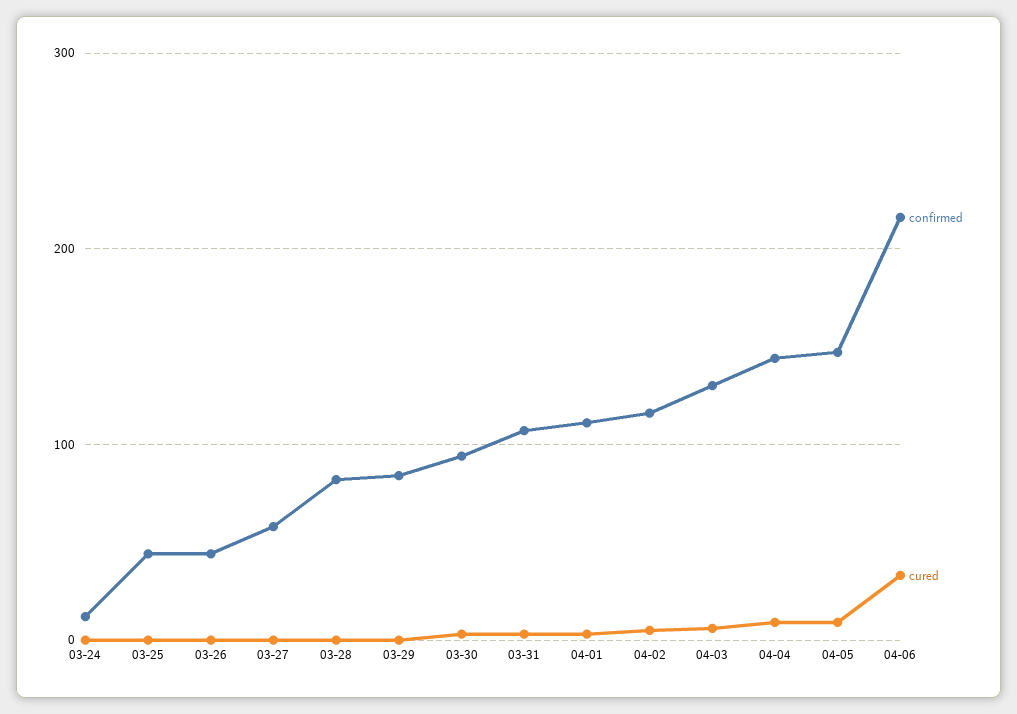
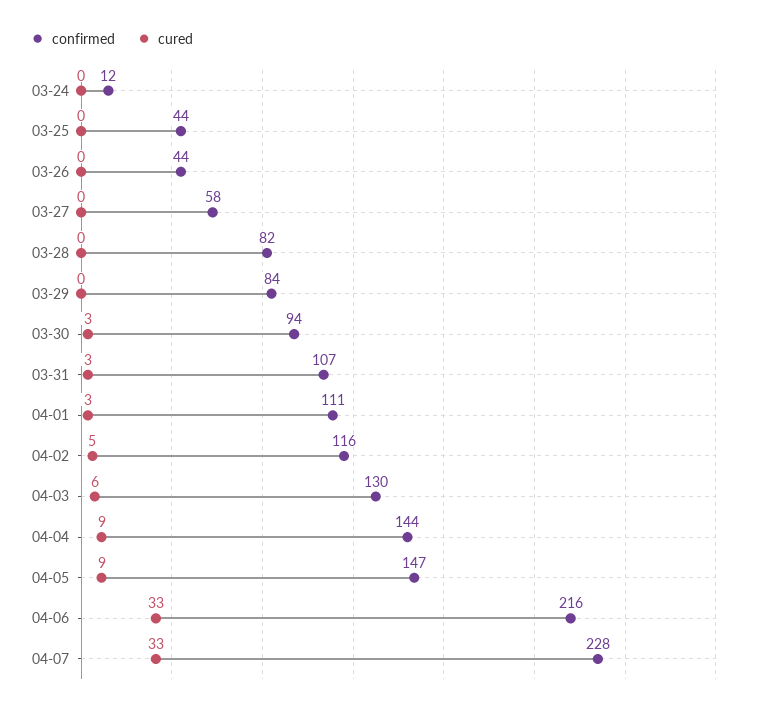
confirmed, 04-07: none -> 228
cured, 04-07: none -> 33

